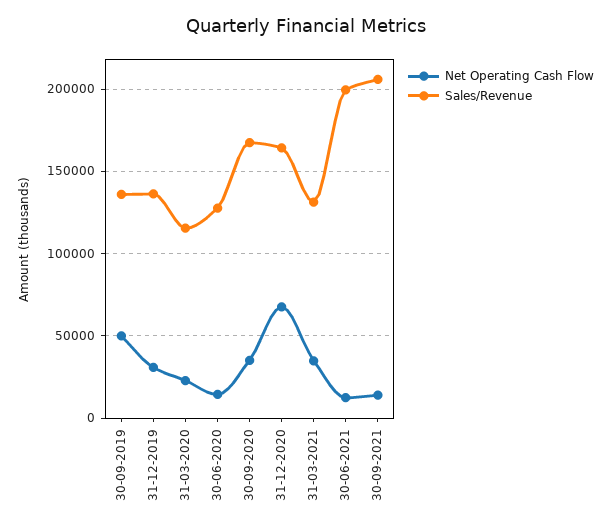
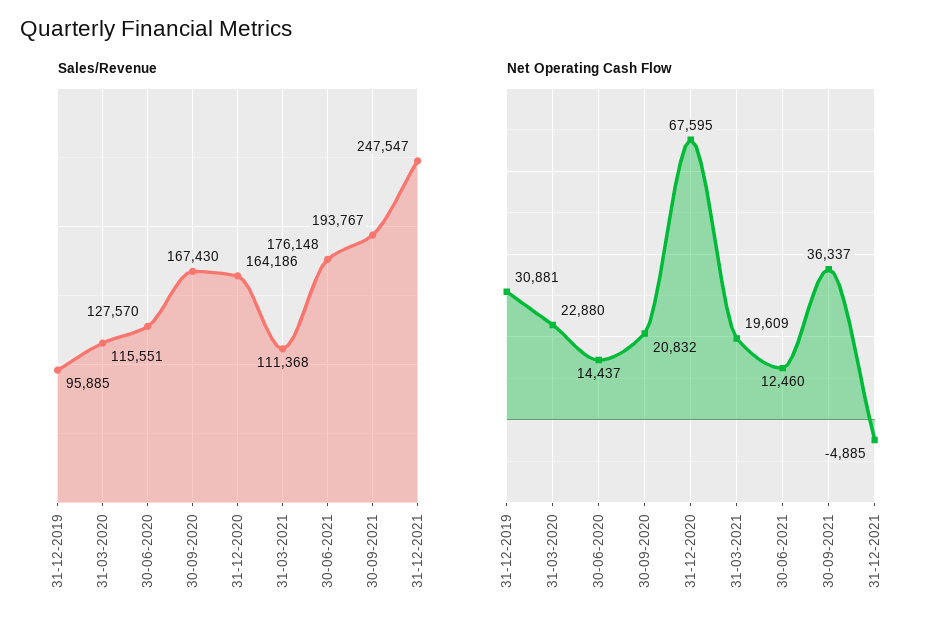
Net Operating Cash Flow, 30-09-2019: 50000 -> none
Sales/Revenue, 30-09-2019: 135000 -> none
Sales/Revenue, 31-12-2019: 135000 -> 95885
Net Operating Cash Flow, 30-09-2020: 35000 -> 20832
Net Operating Cash Flow, 31-03-2021: 35000 -> 19609
Sales/Revenue, 31-03-2021: 130000 -> 111368
Sales/Revenue, 30-06-2021: 200000 -> 176148
Net Operating Cash Flow, 30-09-2021: 15000 -> 36337
Sales/Revenue, 30-09-2021: 205000 -> 193767
Sales/Revenue, 31-12-2021: none -> 247547
Net Operating Cash Flow, 31-12-2021: none -> -4885

